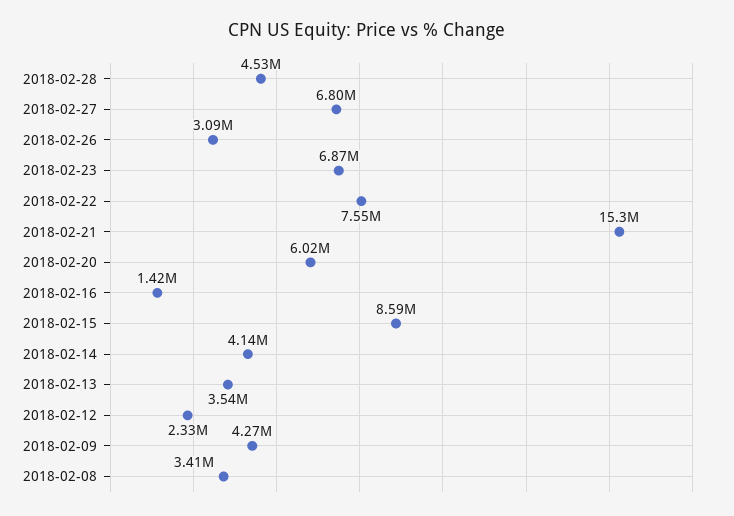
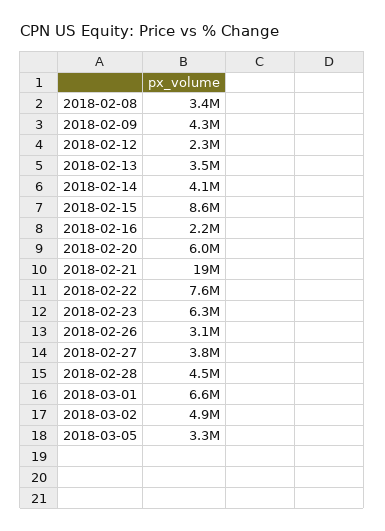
2018-02-27: 6800000 -> 3800000
2018-02-23: 6870000 -> 6300000
2018-02-21: 15300000 -> 19000000
2018-02-16: 1420000 -> 2200000
2018-03-01: none -> 6600000
2018-03-02: none -> 4900000
2018-03-05: none -> 3300000

